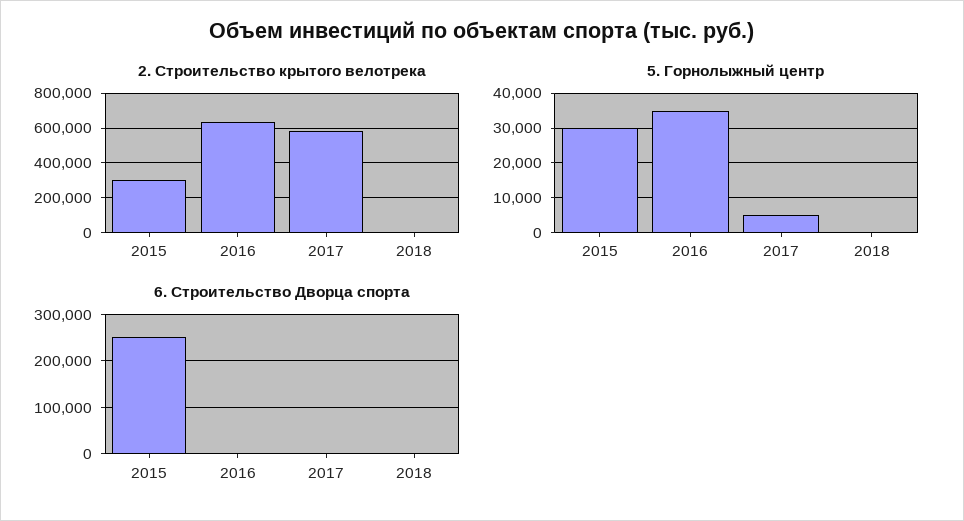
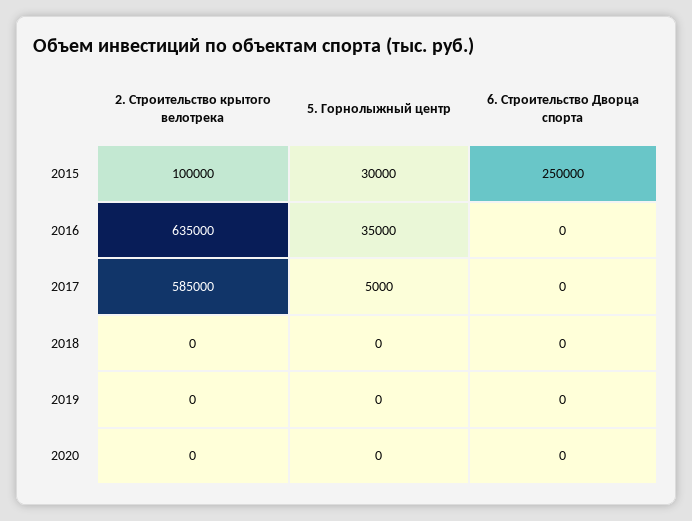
2. Строительство крытого велотрека, 2015: 300000 -> 100000
2. Строительство крытого велотрека, 2019: none -> 0
5. Горнолыжный центр, 2019: none -> 0
6. Строительство Дворца спорта, 2019: none -> 0
2. Строительство крытого велотрека, 2020: none -> 0
5. Горнолыжный центр, 2020: none -> 0
6. Строительство Дворца спорта, 2020: none -> 0

